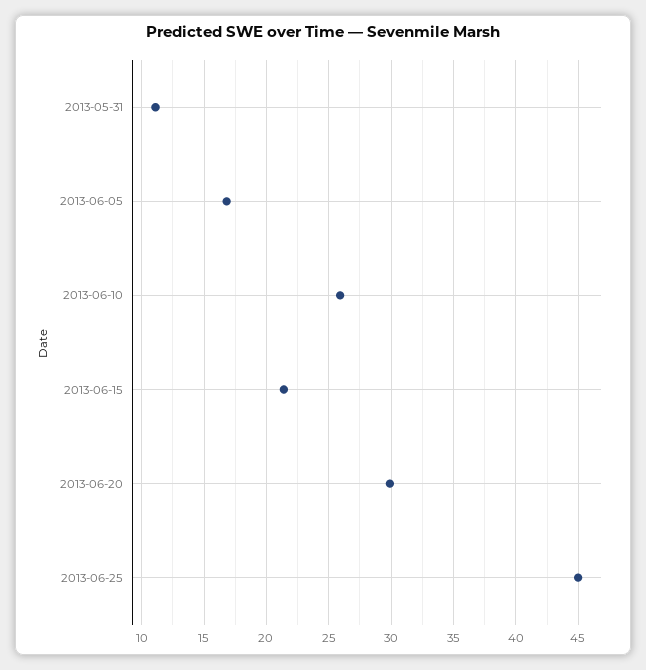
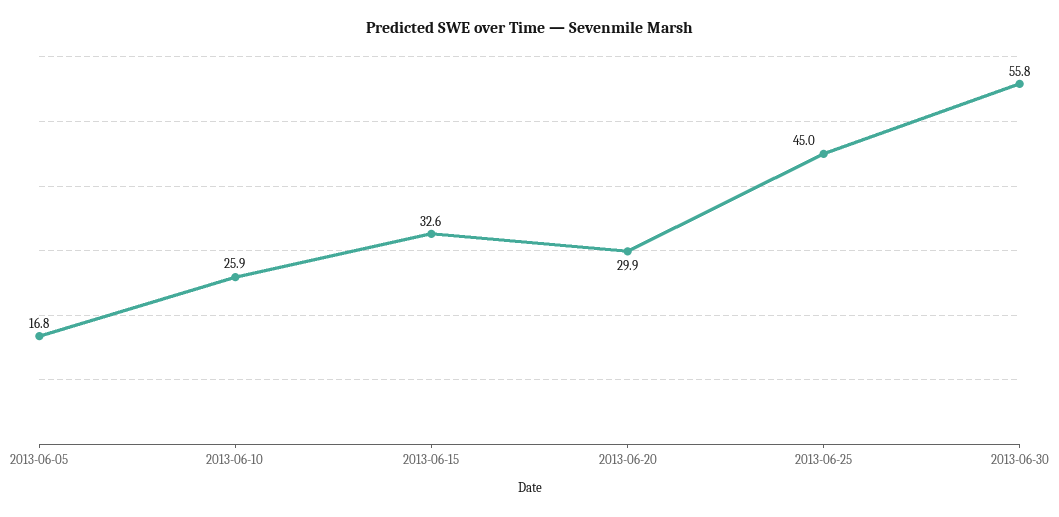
2013-05-31: 11 -> none
2013-06-15: 21.5 -> 32.6
2013-06-30: none -> 55.8

